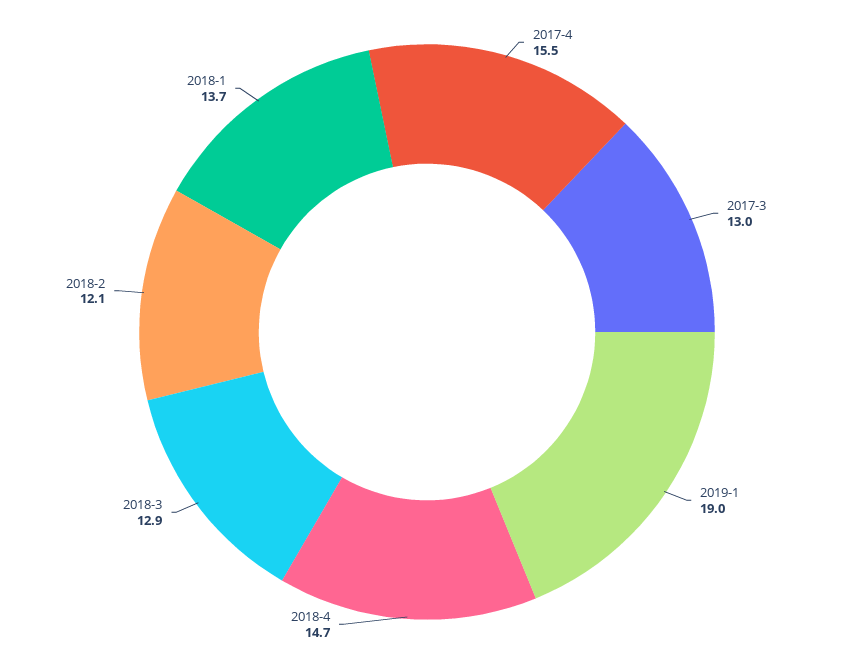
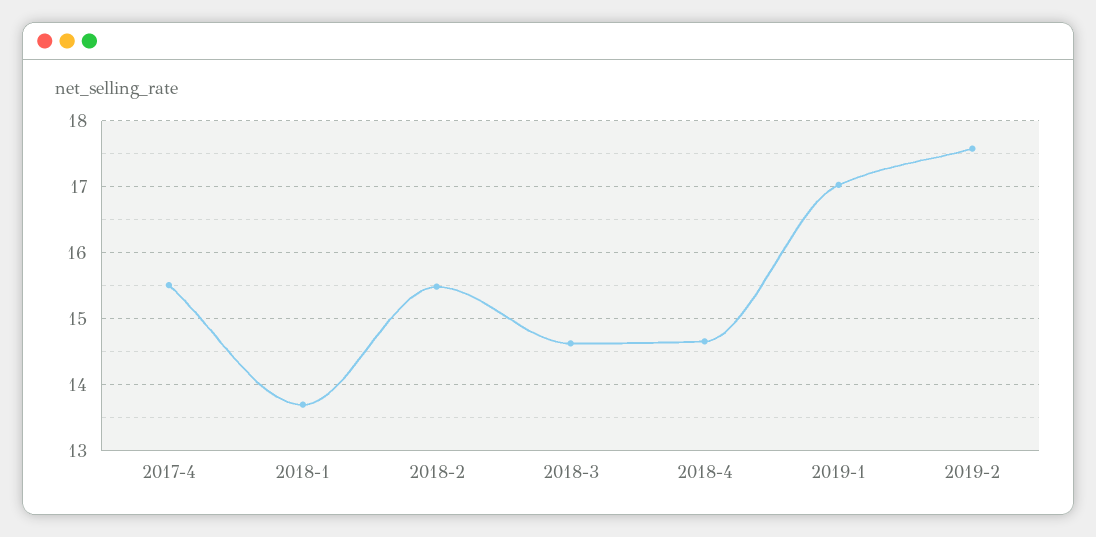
2017-3: 13 -> none
2019-1: 19 -> 17
2018-3: 12.9 -> 14.6
2018-2: 12.1 -> 15.5
2019-2: none -> 17.6

